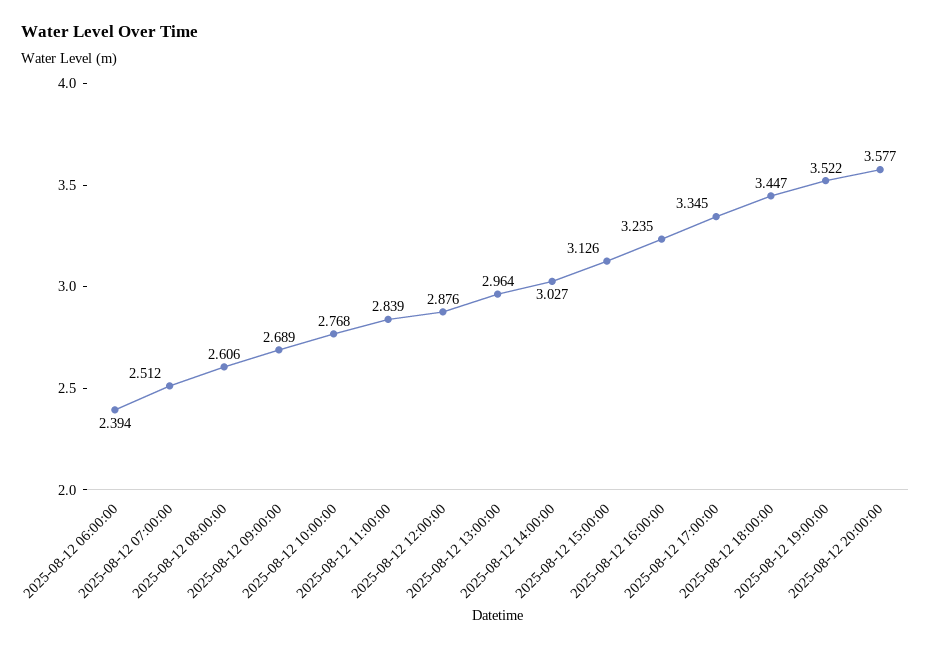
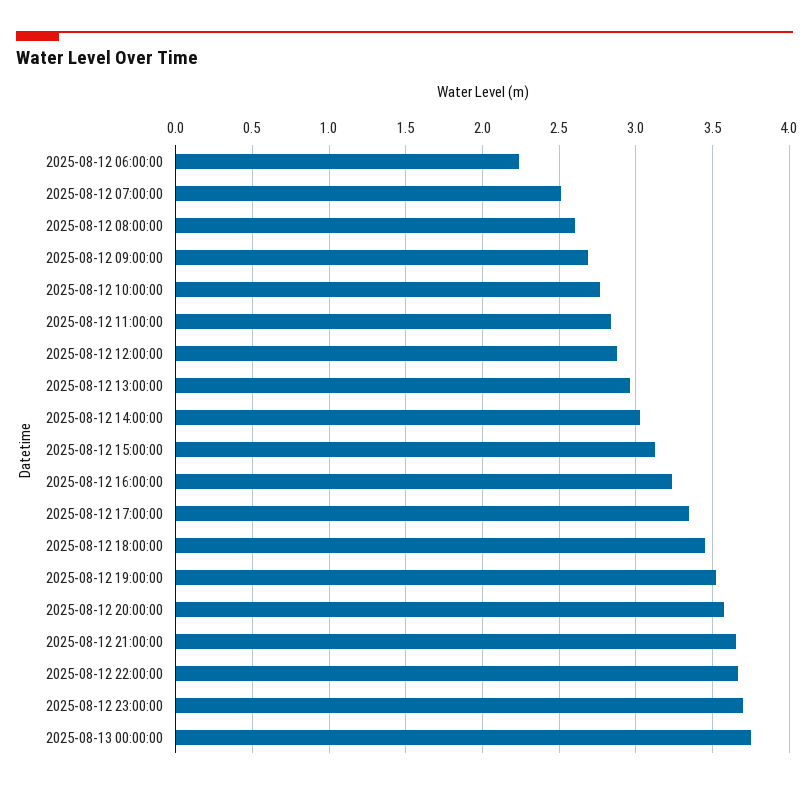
2025-08-12 06:00:00: 2.394 -> 2.25
2025-08-12 21:00:00: none -> 3.65
2025-08-12 22:00:00: none -> 3.65
2025-08-12 23:00:00: none -> 3.7
2025-08-13 00:00:00: none -> 3.75

